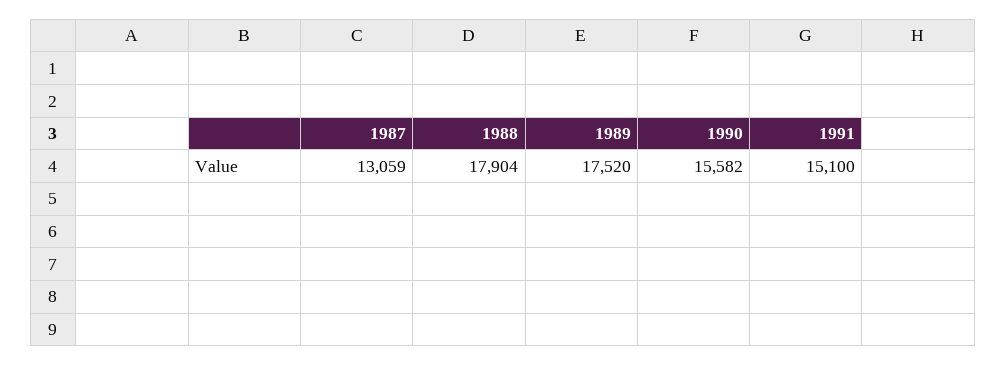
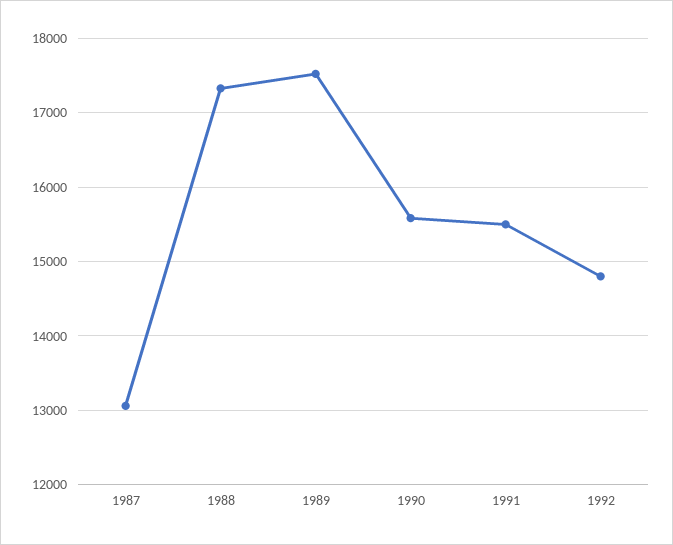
1988: 17904 -> 17300
1991: 15100 -> 15500
1992: none -> 14800

